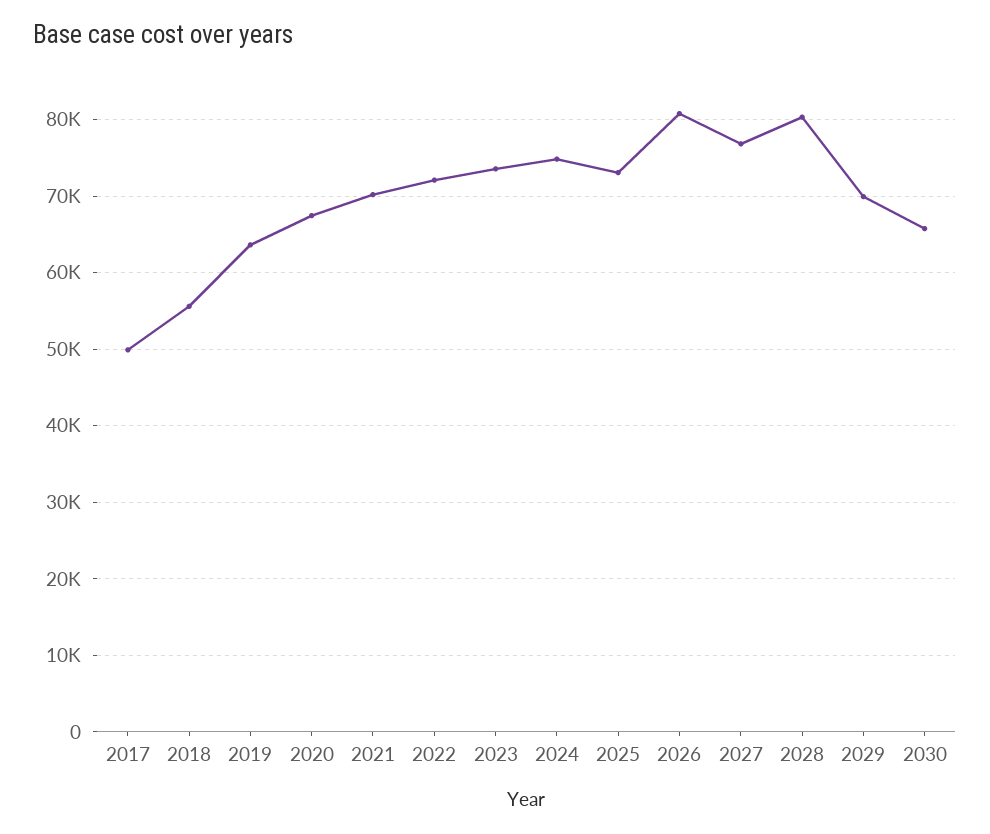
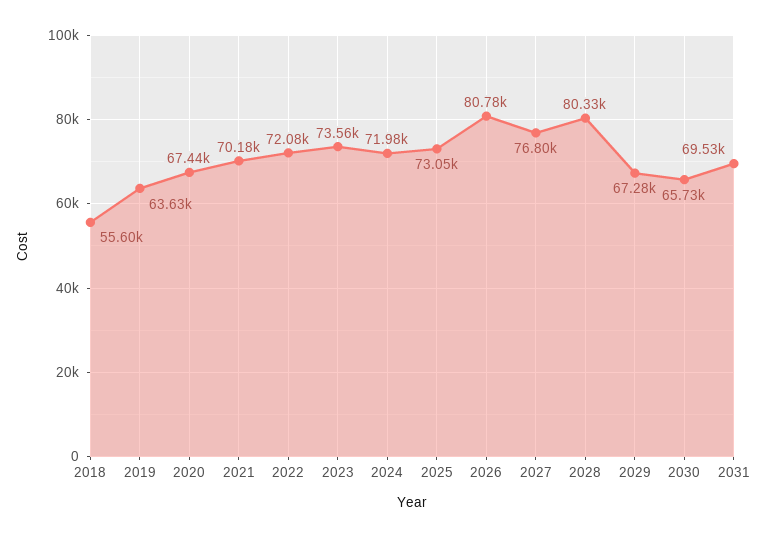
2017: 50000 -> none
2024: 75000 -> 71980
2029: 70000 -> 67280
2031: none -> 69530

